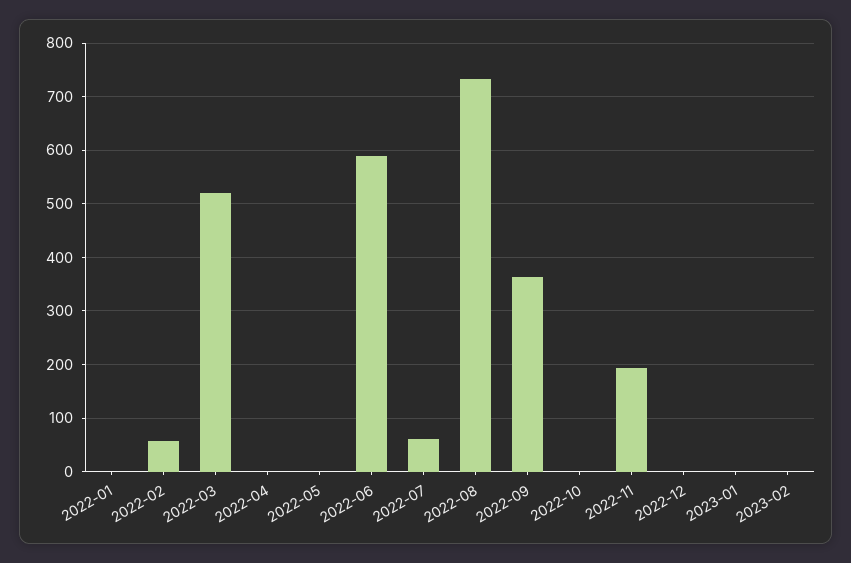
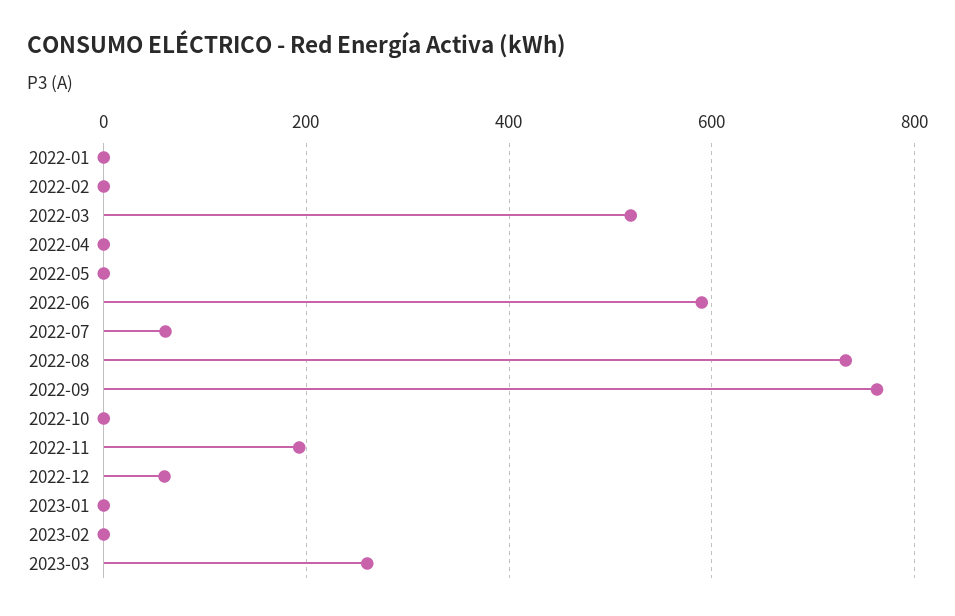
2022-02: 60 -> 0
2022-09: 360 -> 760
2022-12: 0 -> 60
2023-03: none -> 260

